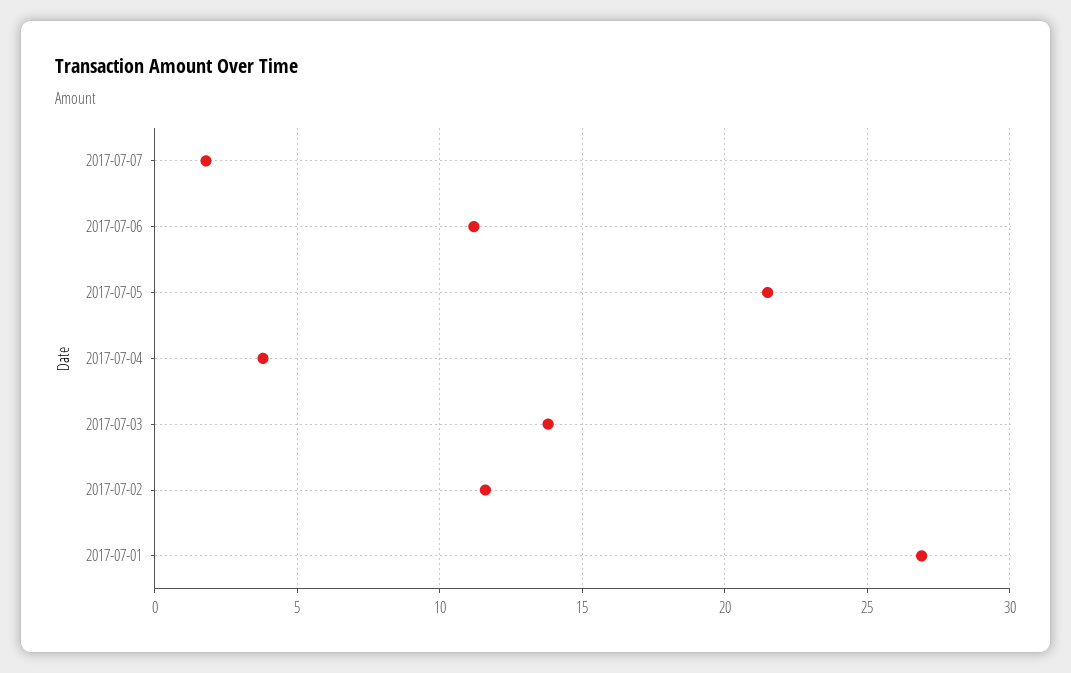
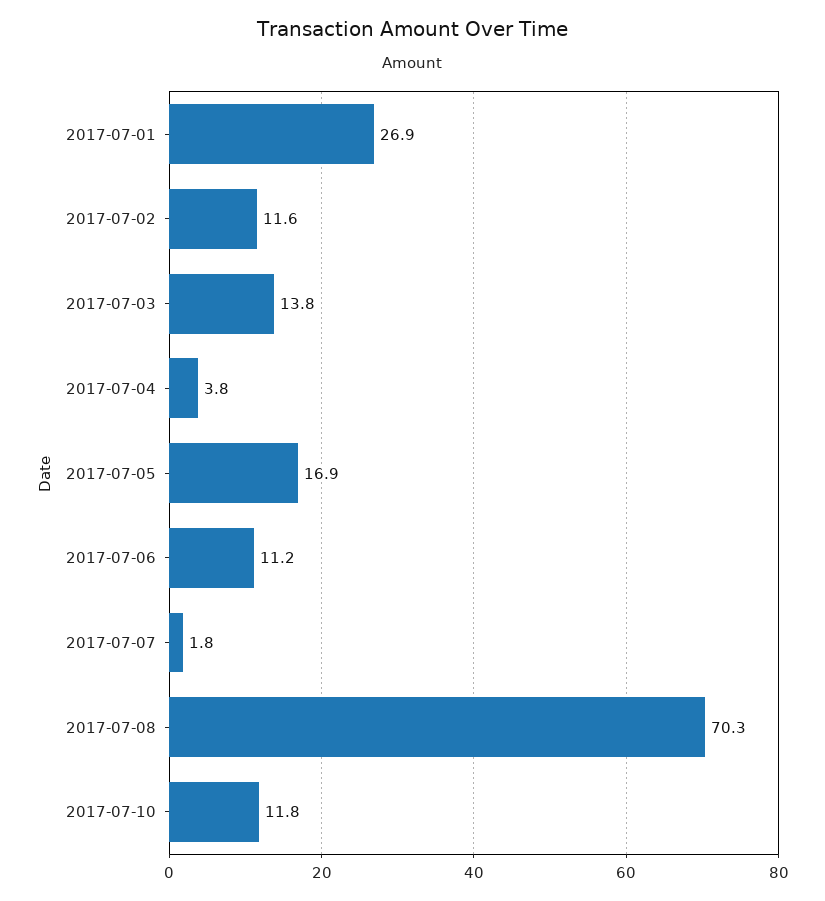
2017-07-05: 21.5 -> 16.9
2017-07-08: none -> 70.3
2017-07-10: none -> 11.8

